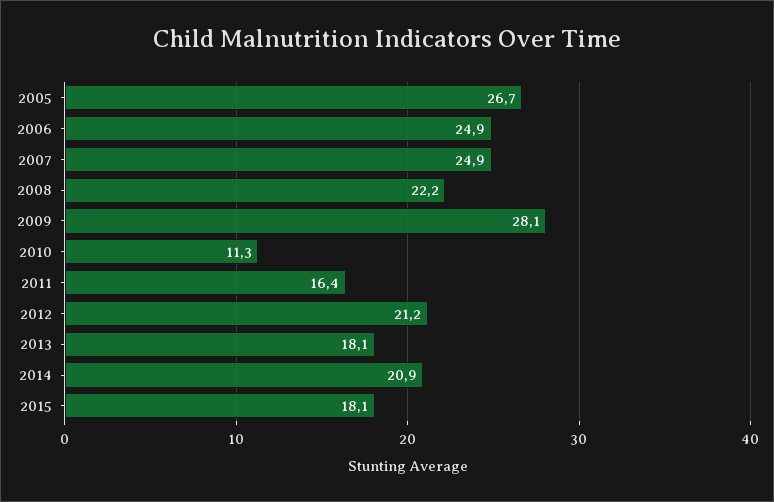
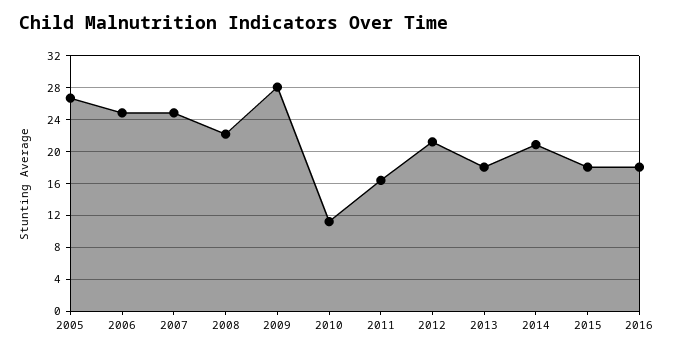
2016: none -> 18

